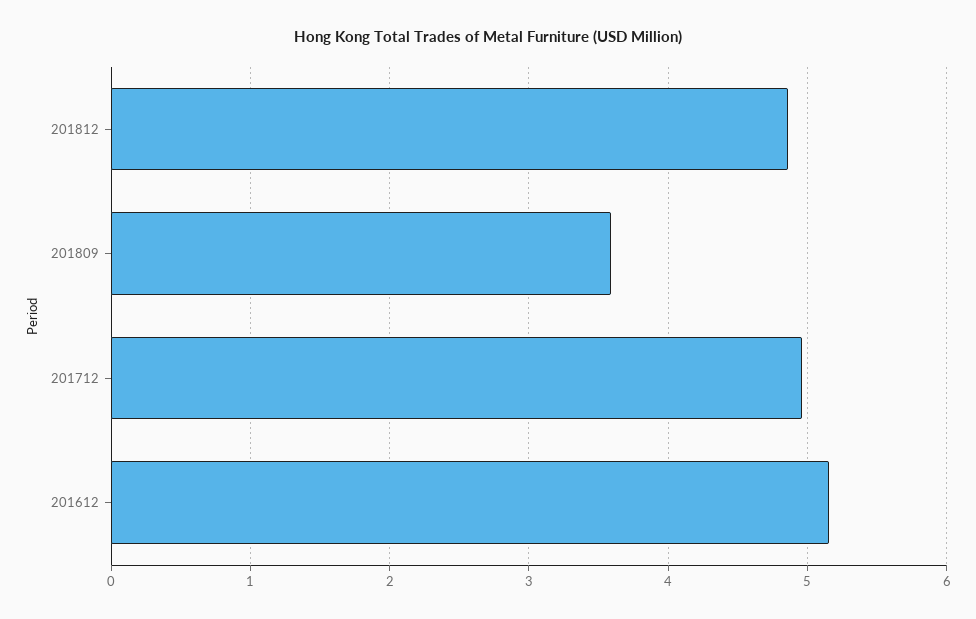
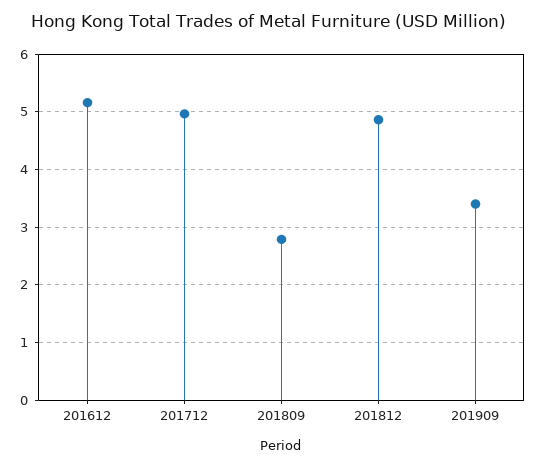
201809: 3.6 -> 2.8
201909: none -> 3.4

